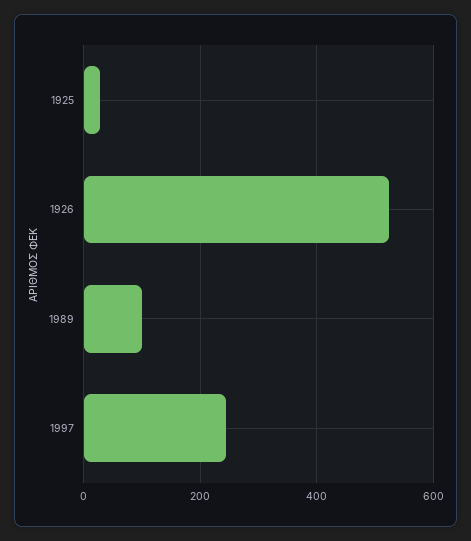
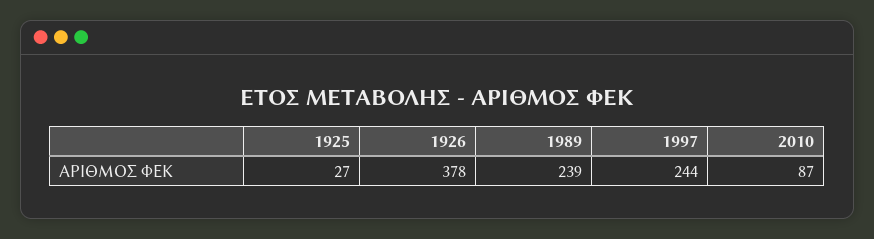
1926: 520 -> 378
1989: 100 -> 239
2010: none -> 87

